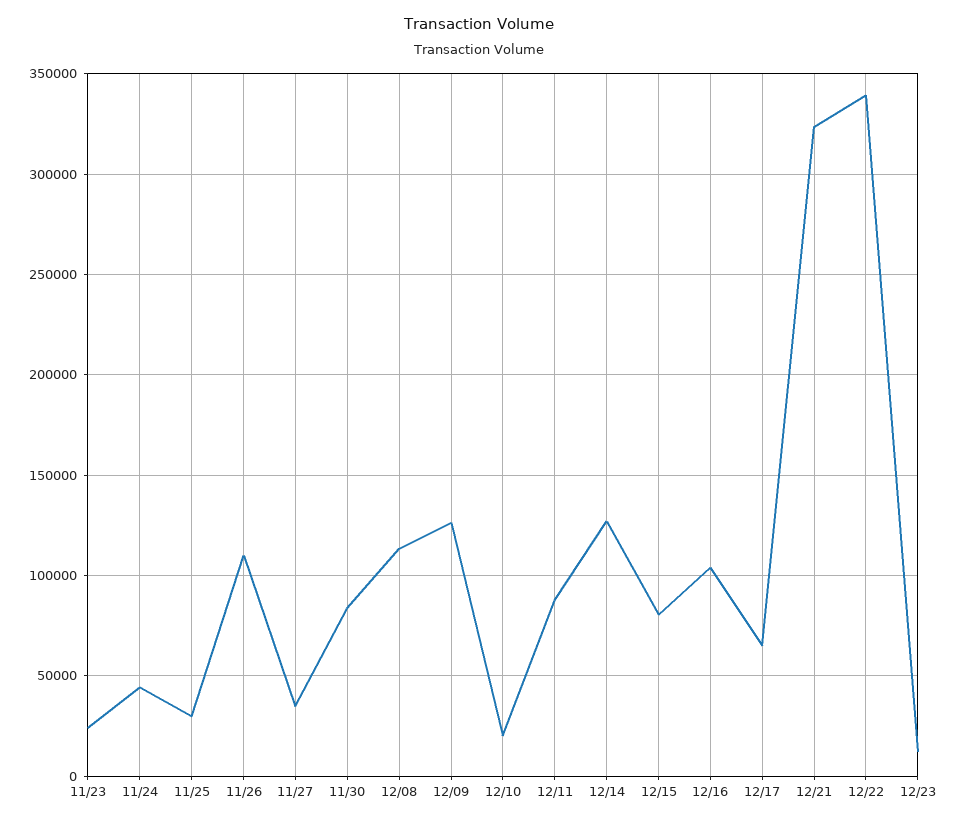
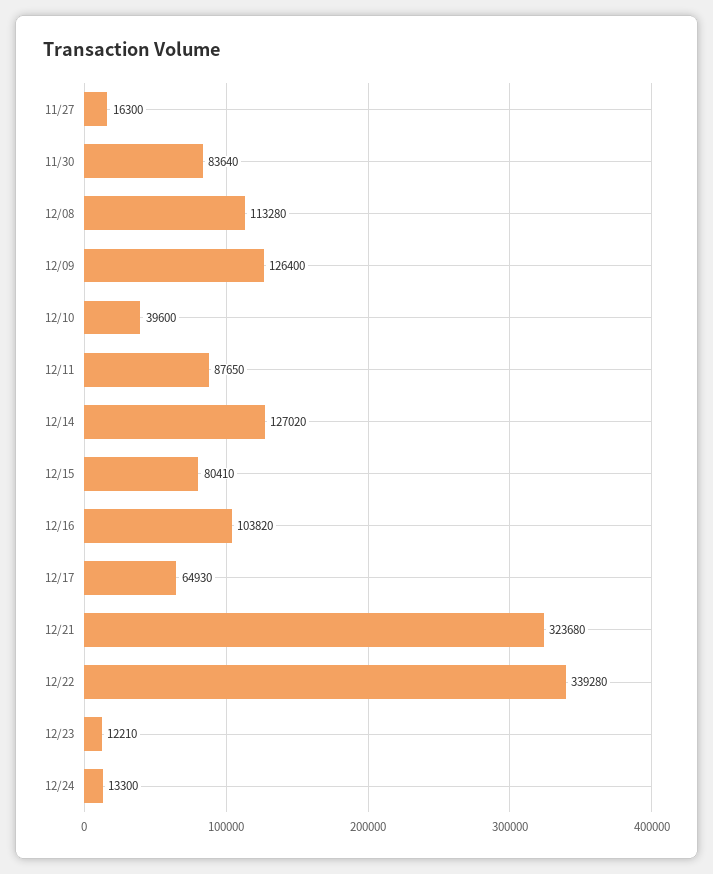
11/23: 25000 -> none
11/24: 45000 -> none
11/25: 30000 -> none
11/26: 110000 -> none
11/27: 35000 -> 16300
12/10: 20000 -> 39600
12/24: none -> 13300

